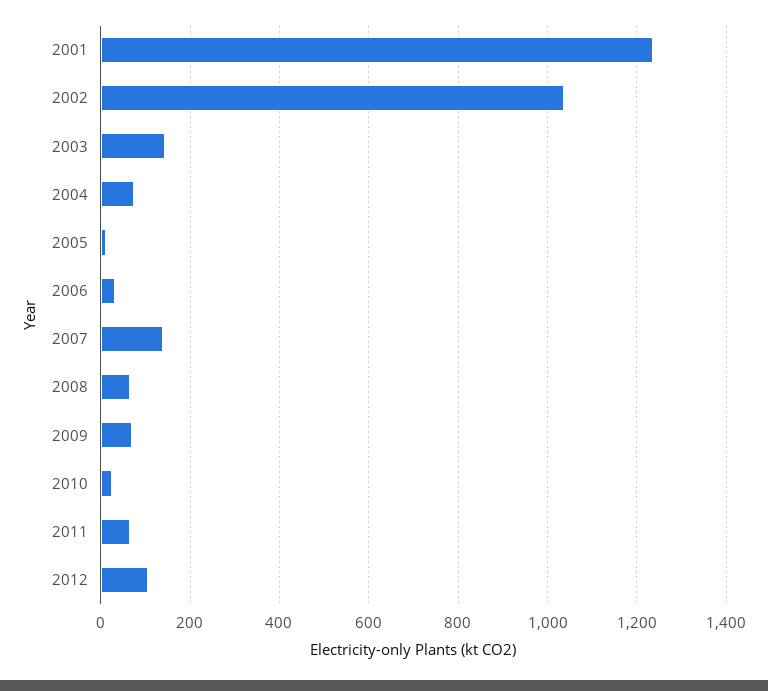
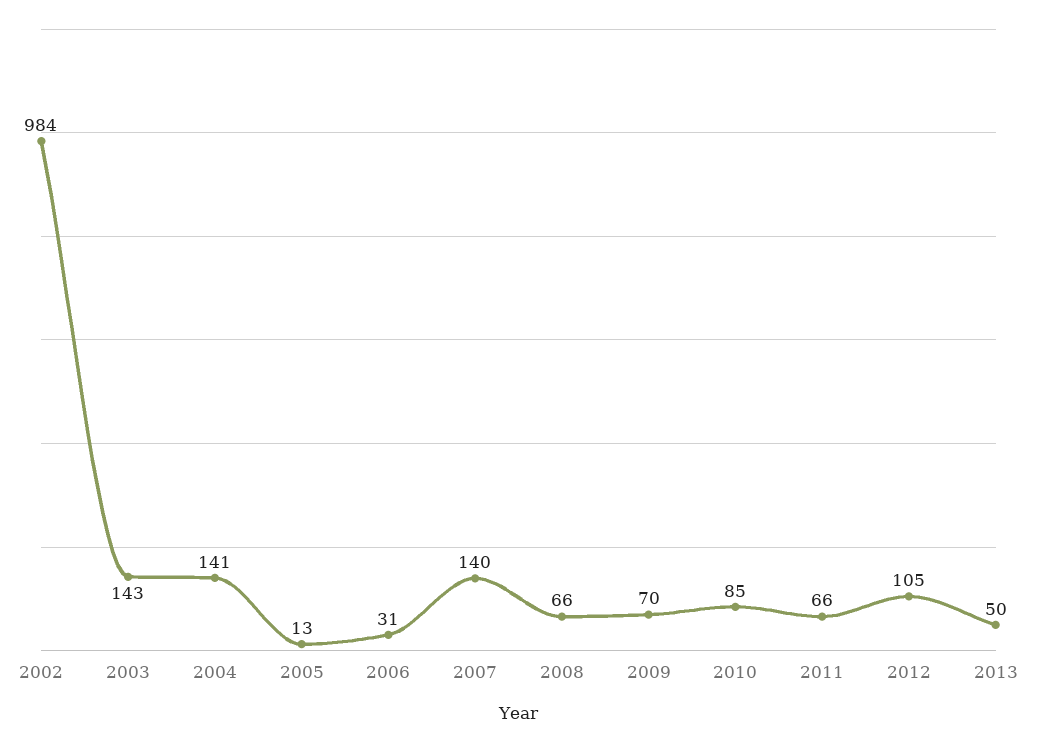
2001: 1240 -> none
2002: 1040 -> 984
2004: 80 -> 141
2010: 20 -> 85
2013: none -> 50

